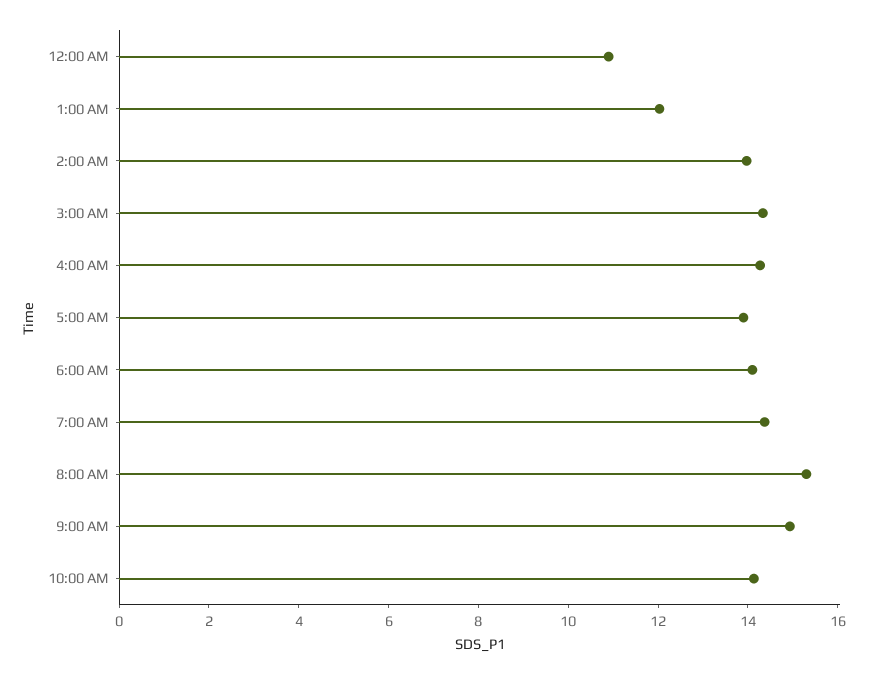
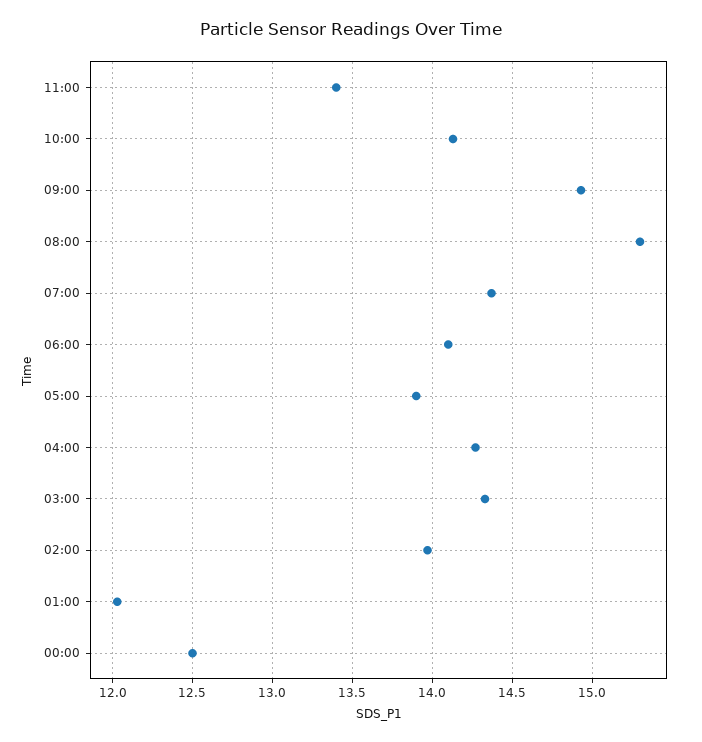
12:00 AM: 11 -> 12.5
11:00: none -> 13.4

